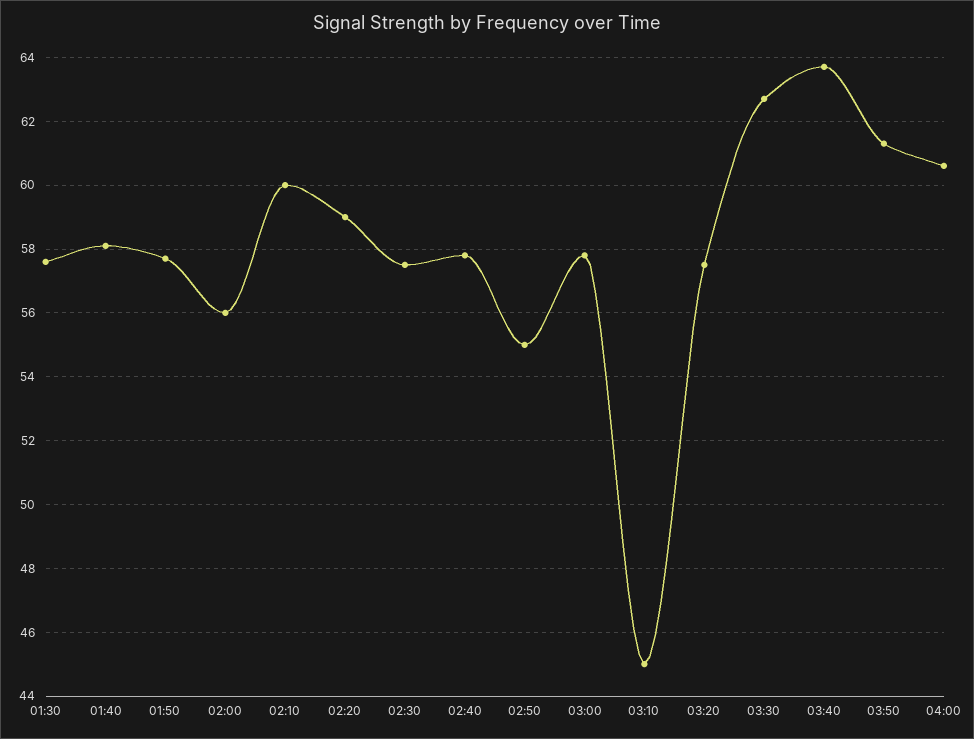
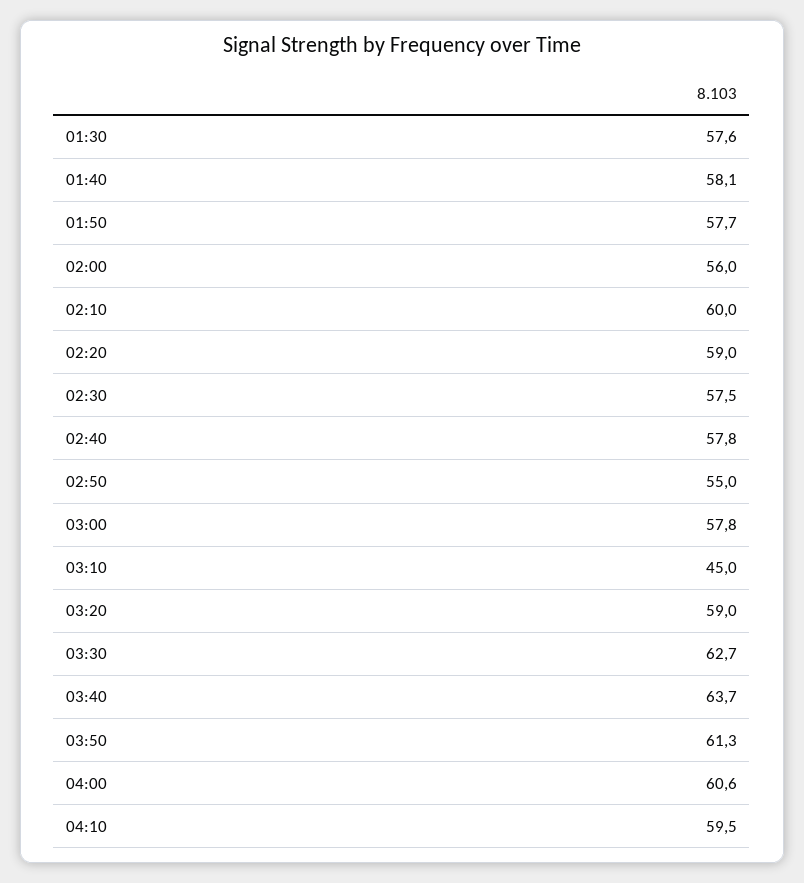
03:20: 57.5 -> 59
04:10: none -> 59.5

